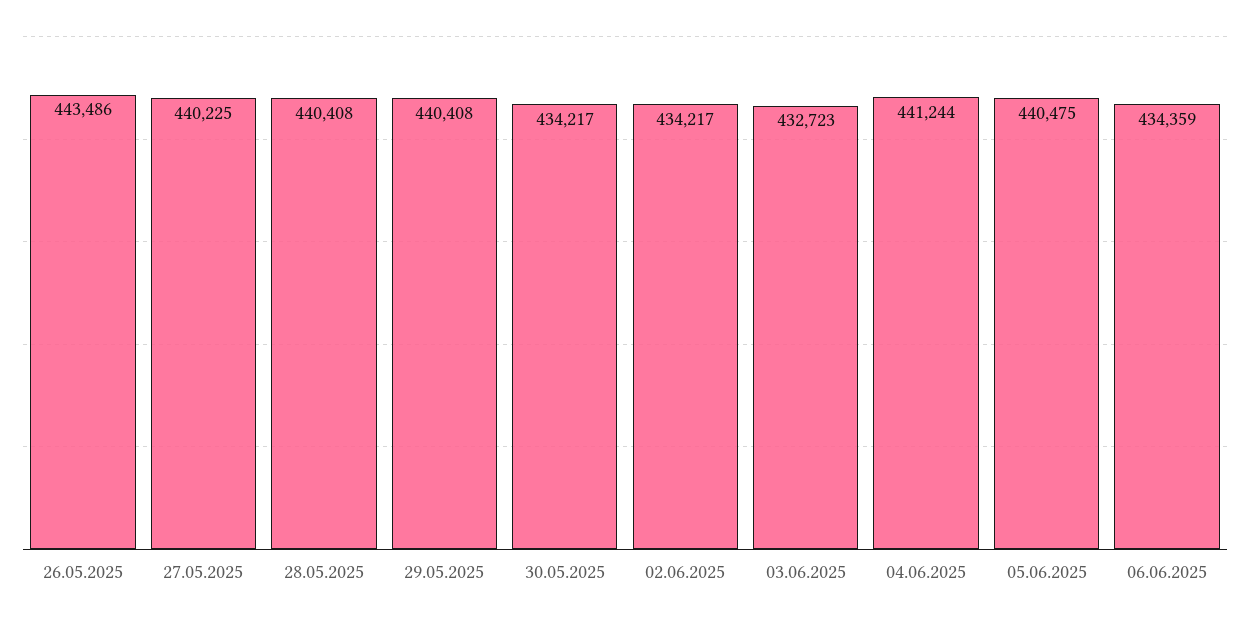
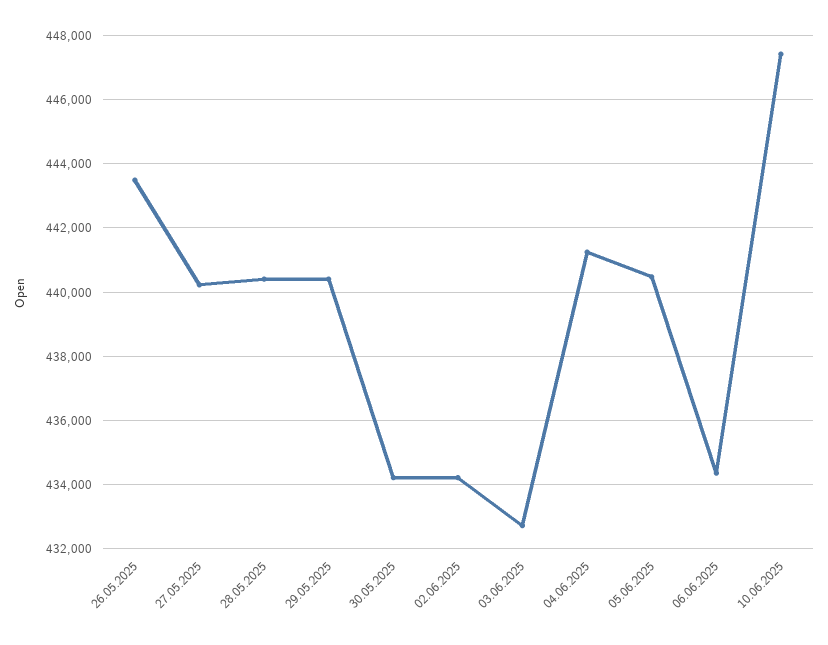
10.06.2025: none -> 447400

